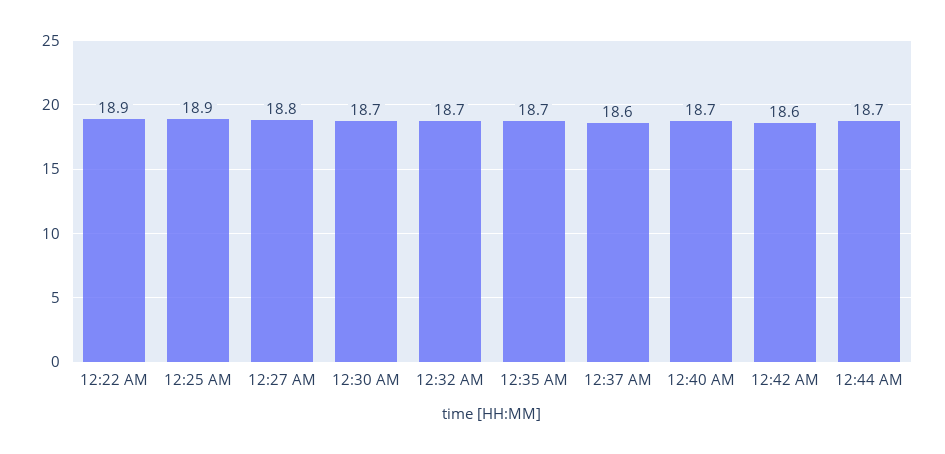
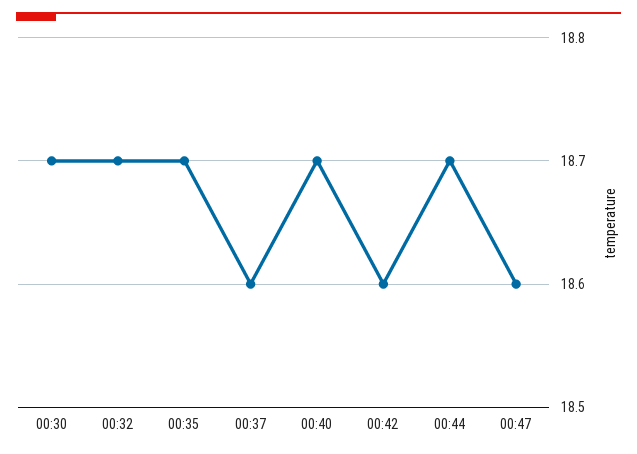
12:22 AM: 18.9 -> none
12:25 AM: 18.9 -> none
12:27 AM: 18.8 -> none
00:47: none -> 18.6

